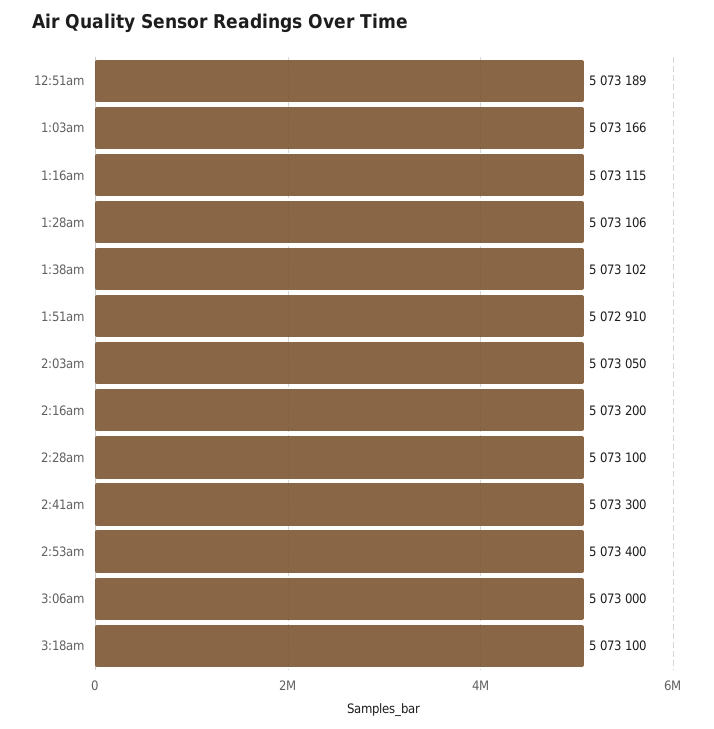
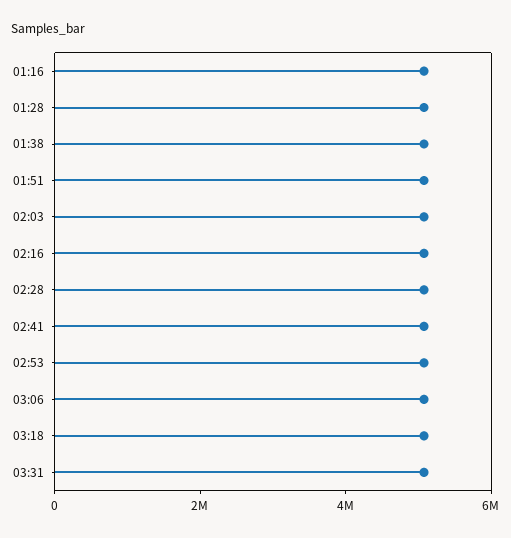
12:51am: 5073189 -> none
1:03am: 5073166 -> none
03:31: none -> 5000000

